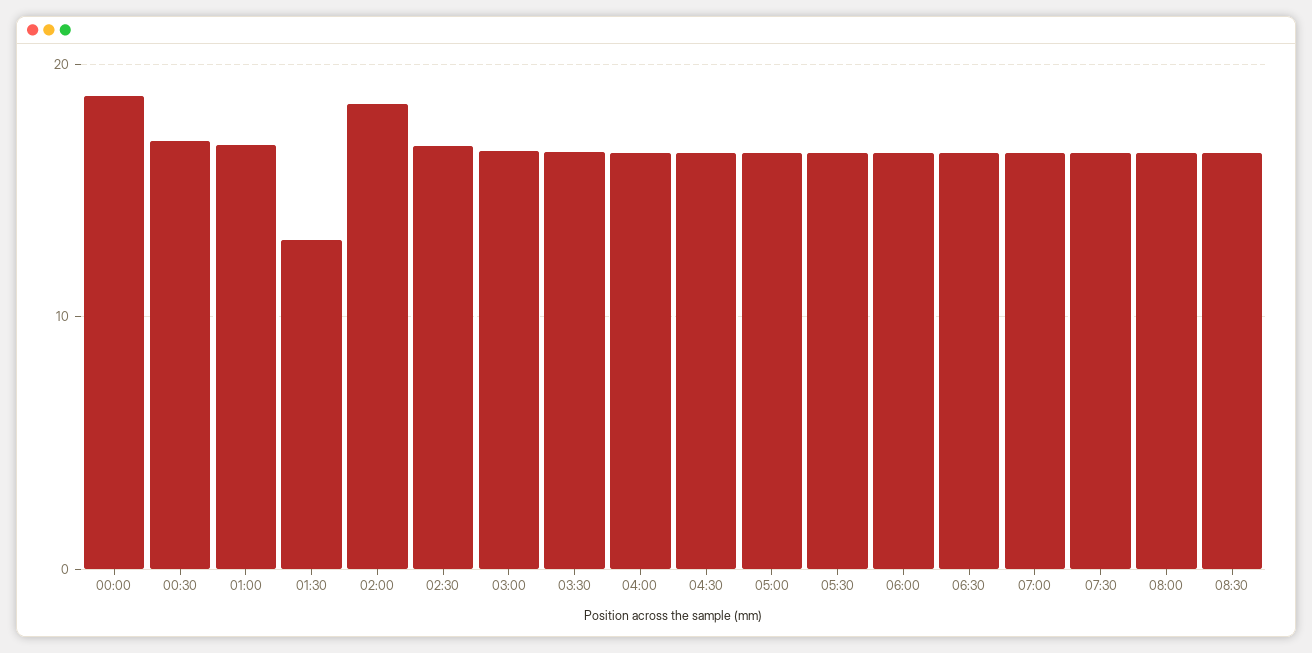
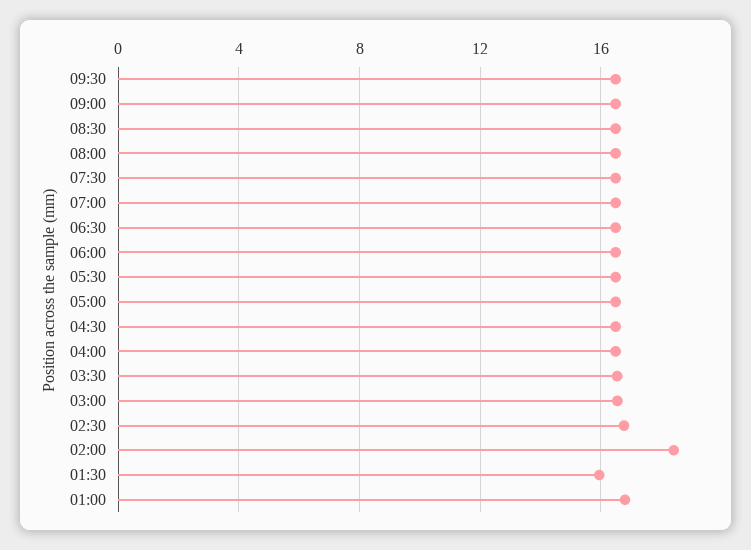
00:00: 19 -> none
00:30: 17 -> none
01:30: 13 -> 16
09:30: none -> 16.5
09:00: none -> 16.5

